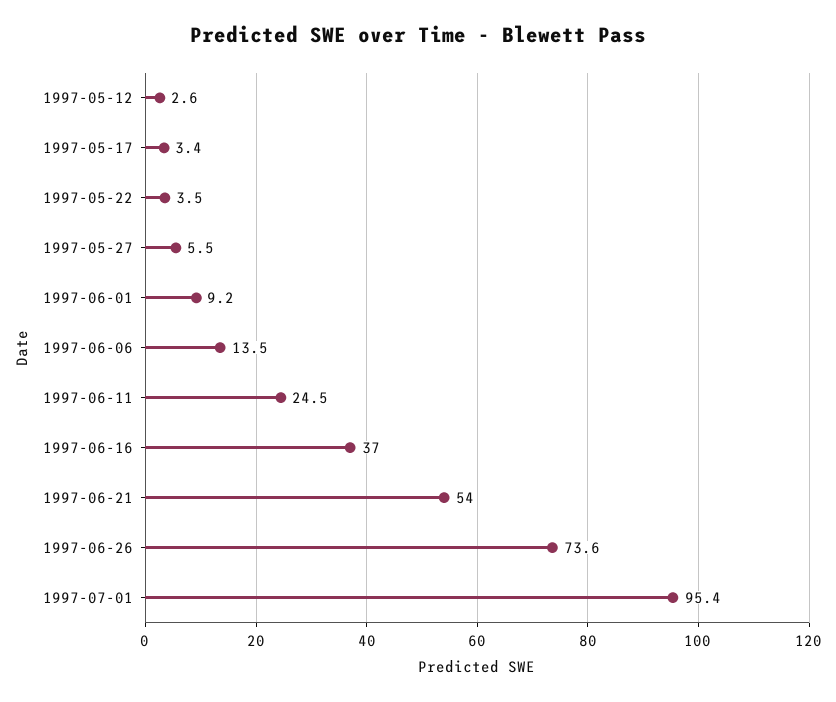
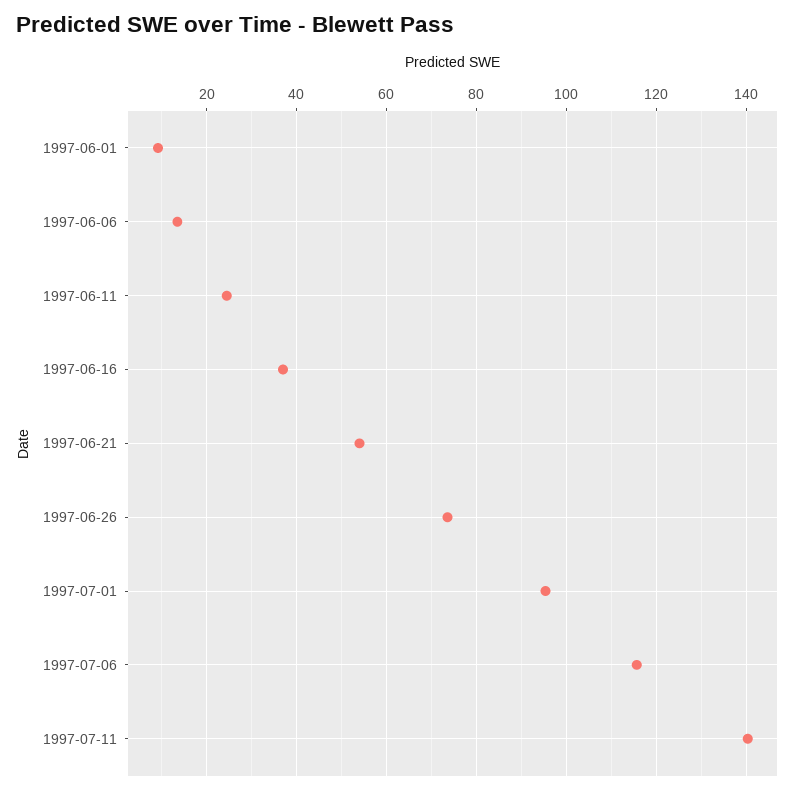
1997-05-12: 2.6 -> none
1997-05-17: 3.4 -> none
1997-05-22: 3.5 -> none
1997-05-27: 5.5 -> none
1997-07-06: none -> 116
1997-07-11: none -> 140

